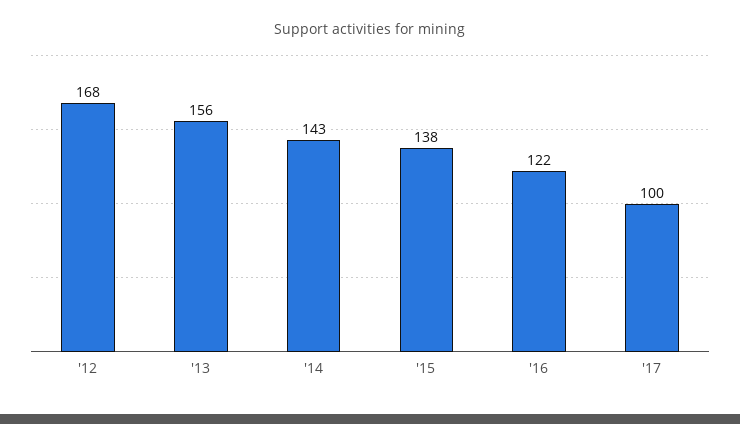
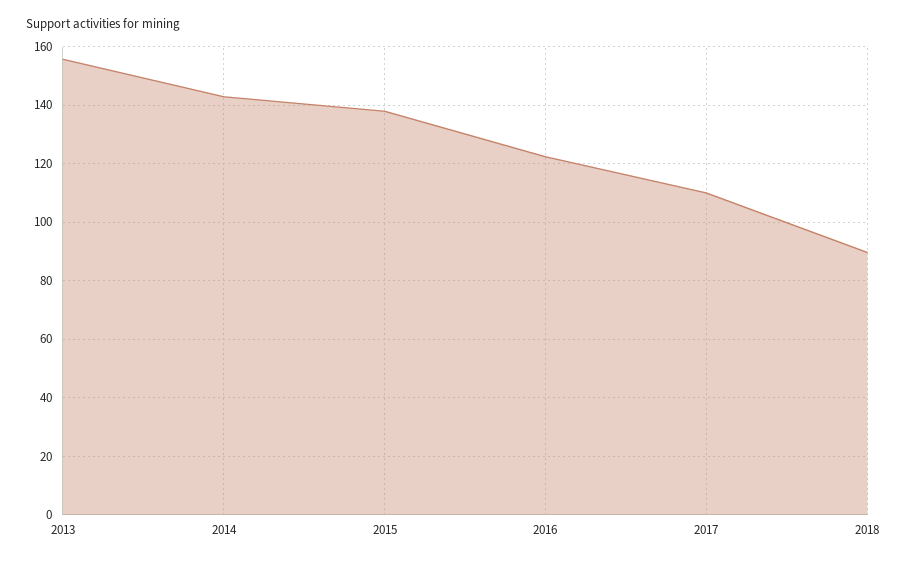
'12: 168 -> none
'17: 100 -> 110
2018: none -> 90

